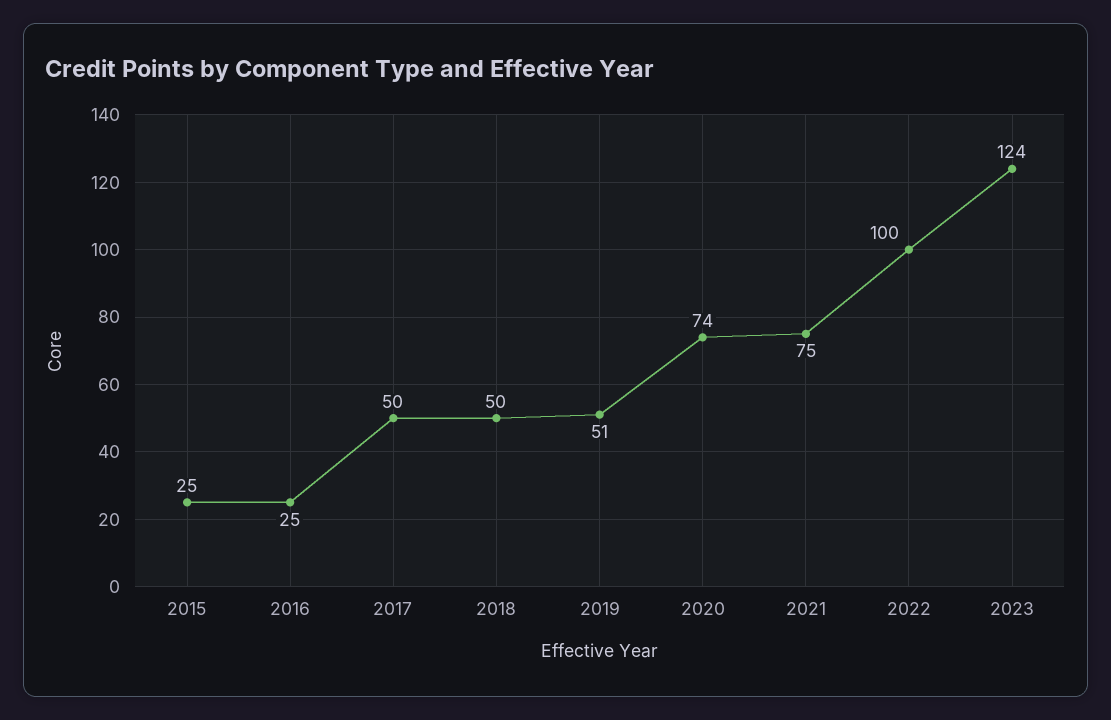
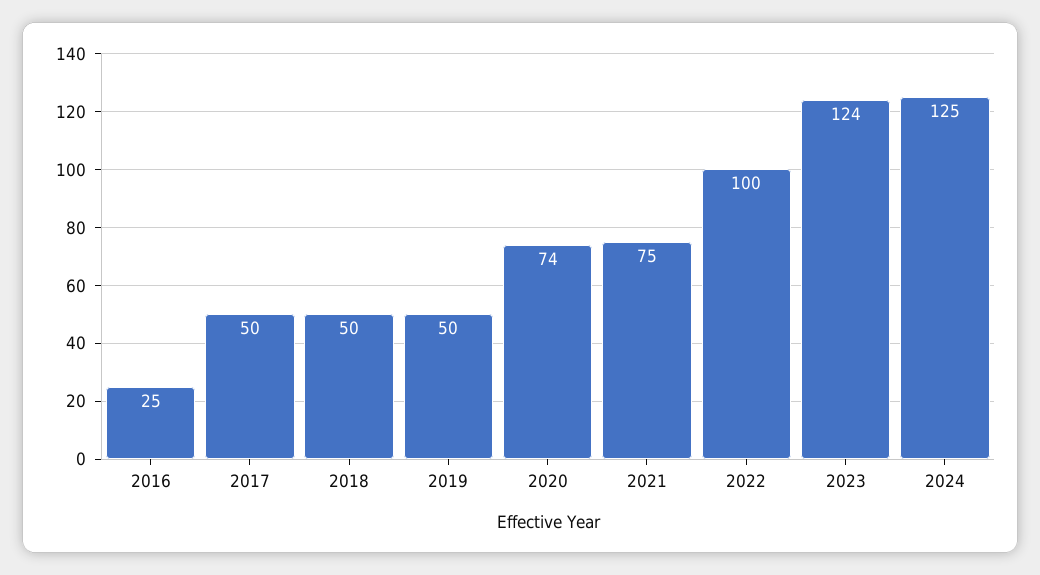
2015: 25 -> none
2019: 51 -> 50
2024: none -> 125

